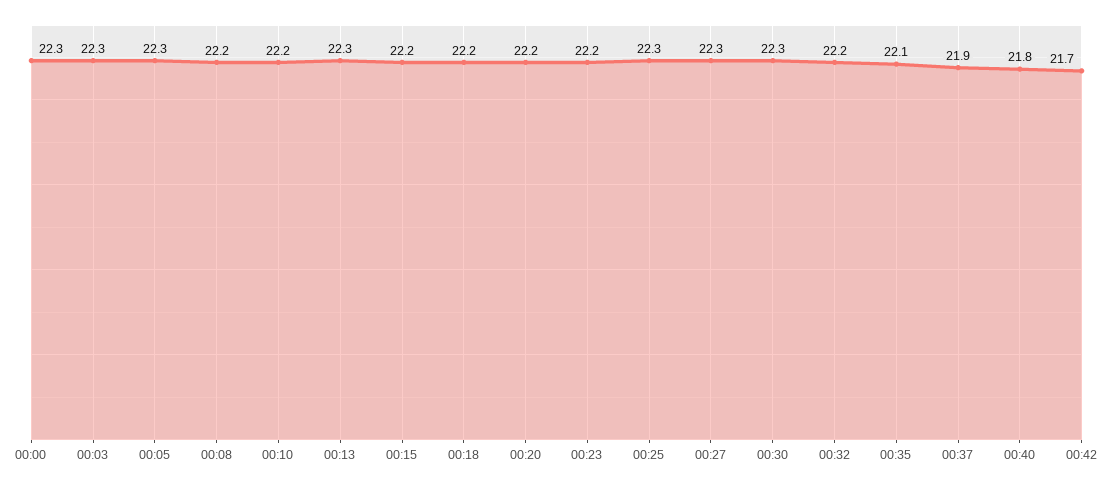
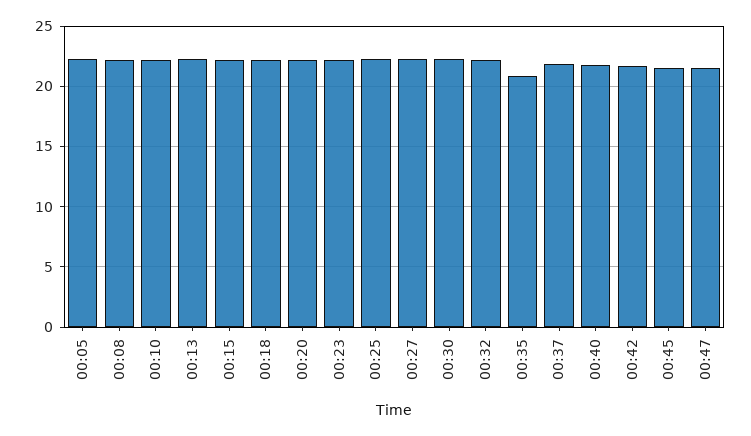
00:00: 22.3 -> none
00:03: 22.3 -> none
00:35: 22.1 -> 21
00:45: none -> 21.5
00:47: none -> 21.5

